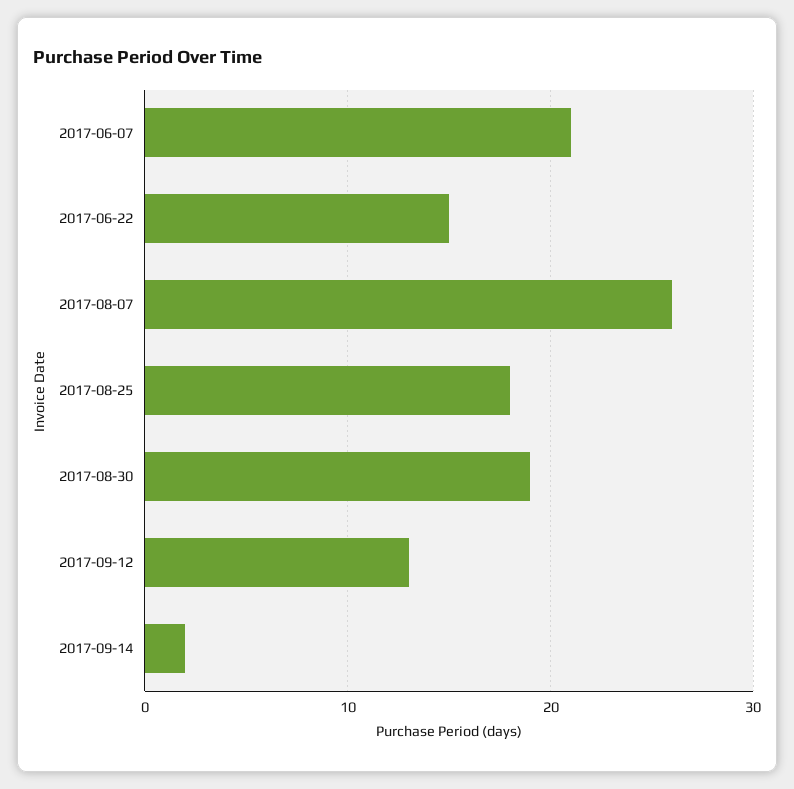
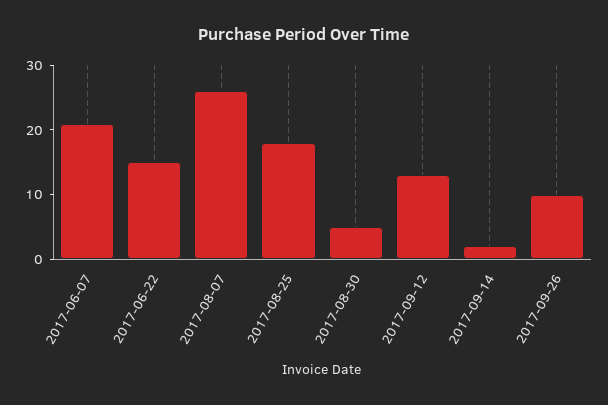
2017-08-30: 19 -> 5
2017-09-26: none -> 10

